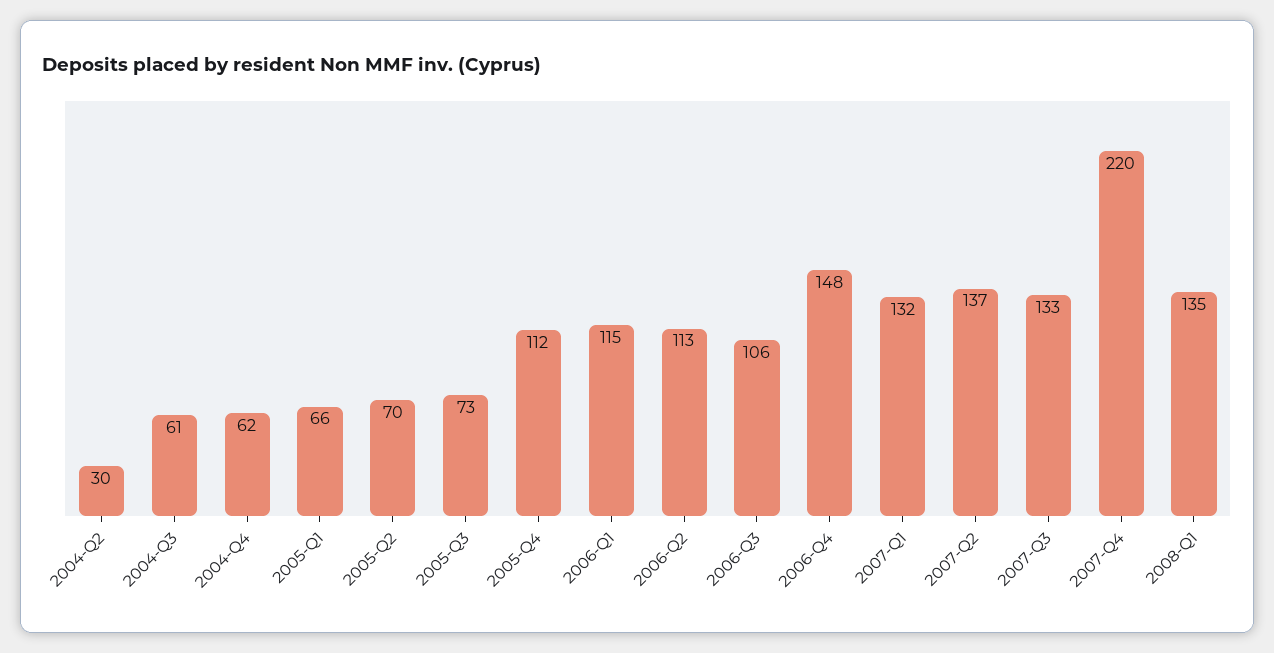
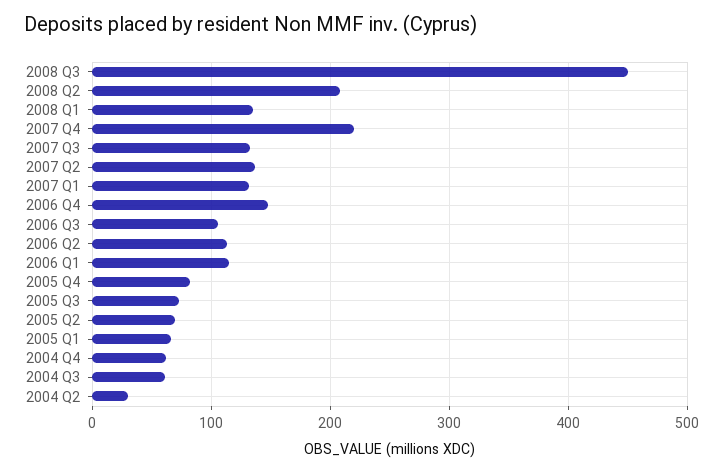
2005-Q4: 112 -> 80
2008 Q3: none -> 450
2008 Q2: none -> 210

